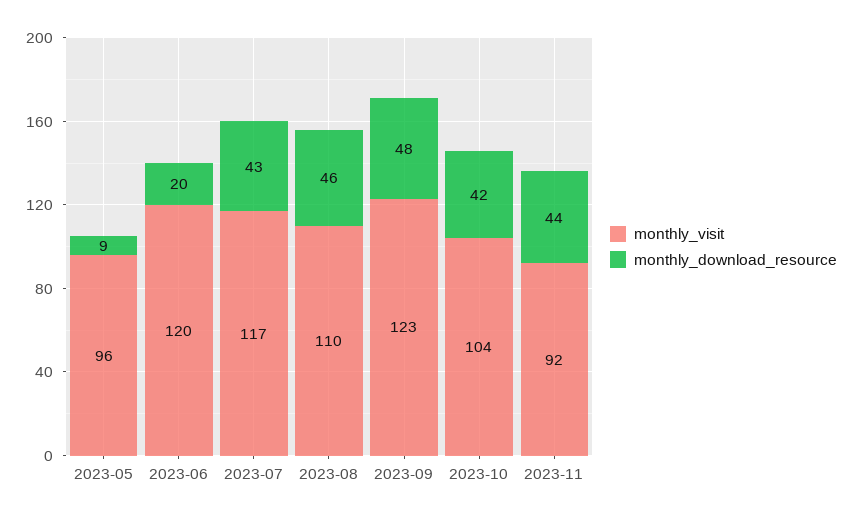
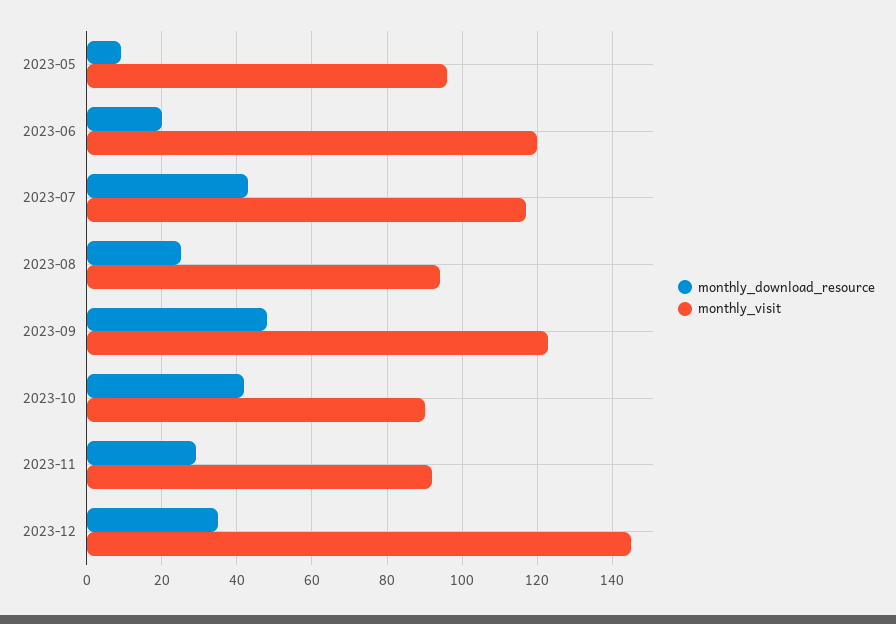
monthly_visit, 2023-08: 110 -> 95
monthly_download_resource, 2023-08: 46 -> 25
monthly_visit, 2023-10: 104 -> 90
monthly_download_resource, 2023-11: 44 -> 30
monthly_download_resource, 2023-12: none -> 35
monthly_visit, 2023-12: none -> 145

